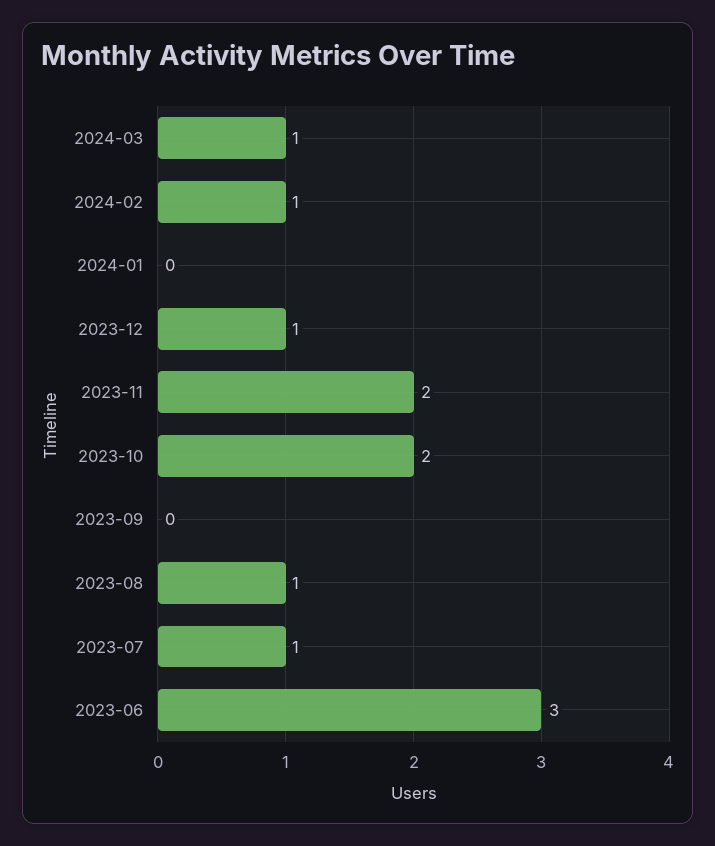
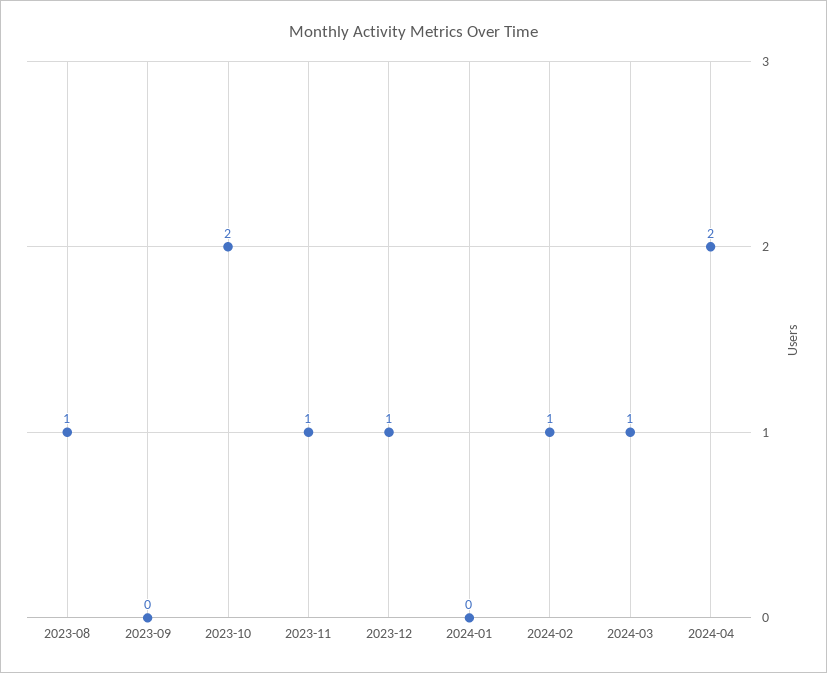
2023-11: 2 -> 1
2023-07: 1 -> none
2023-06: 3 -> none
2024-04: none -> 2

